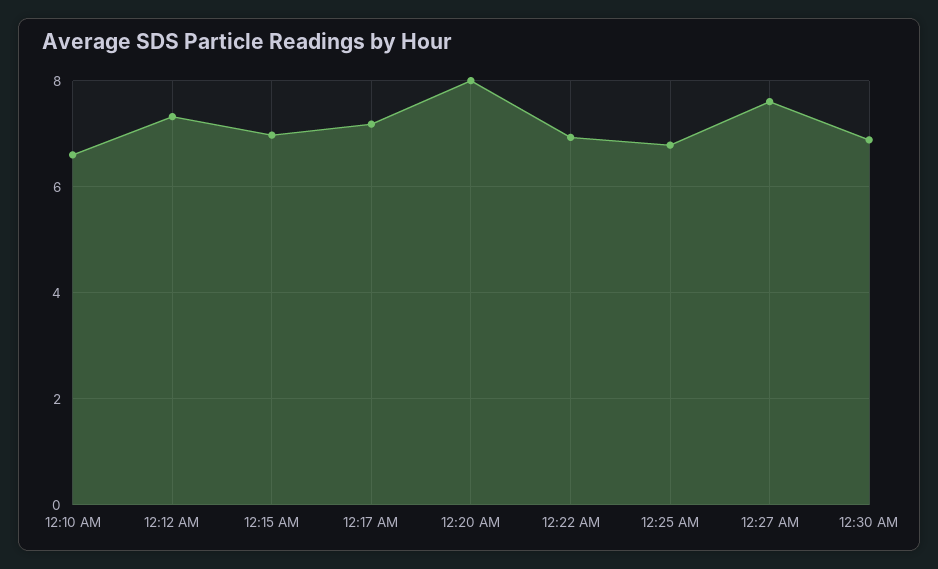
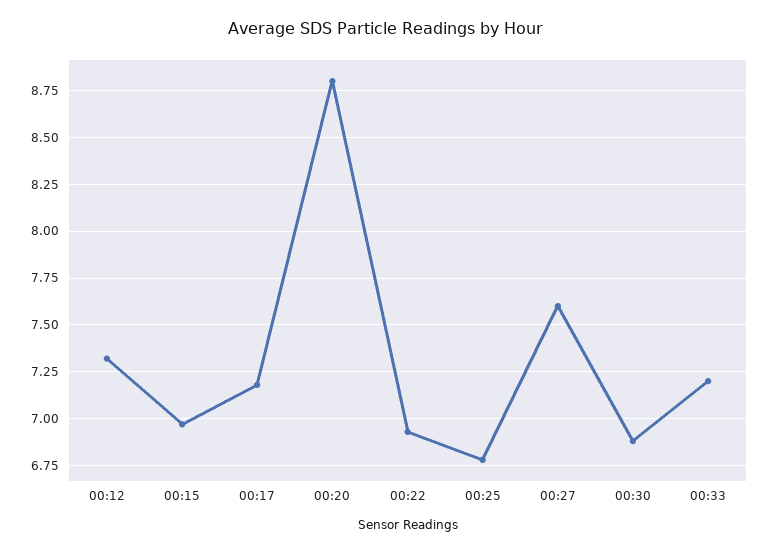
12:10 AM: 6.6 -> none
12:20 AM: 8 -> 8.8
00:33: none -> 7.2

